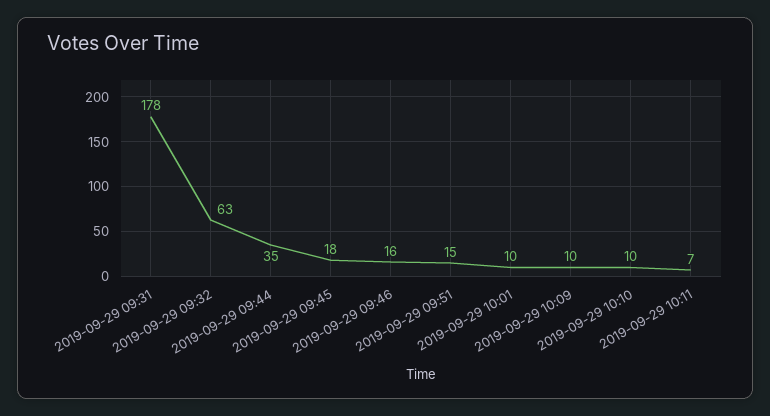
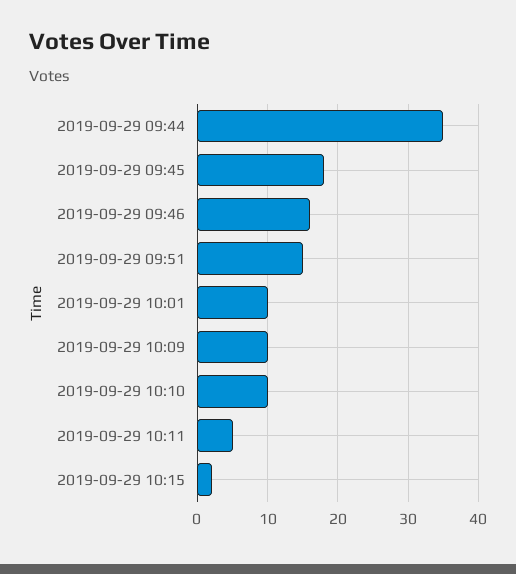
2019-09-29 09:31: 178 -> none
2019-09-29 09:32: 63 -> none
2019-09-29 10:11: 7 -> 5
2019-09-29 10:15: none -> 2

